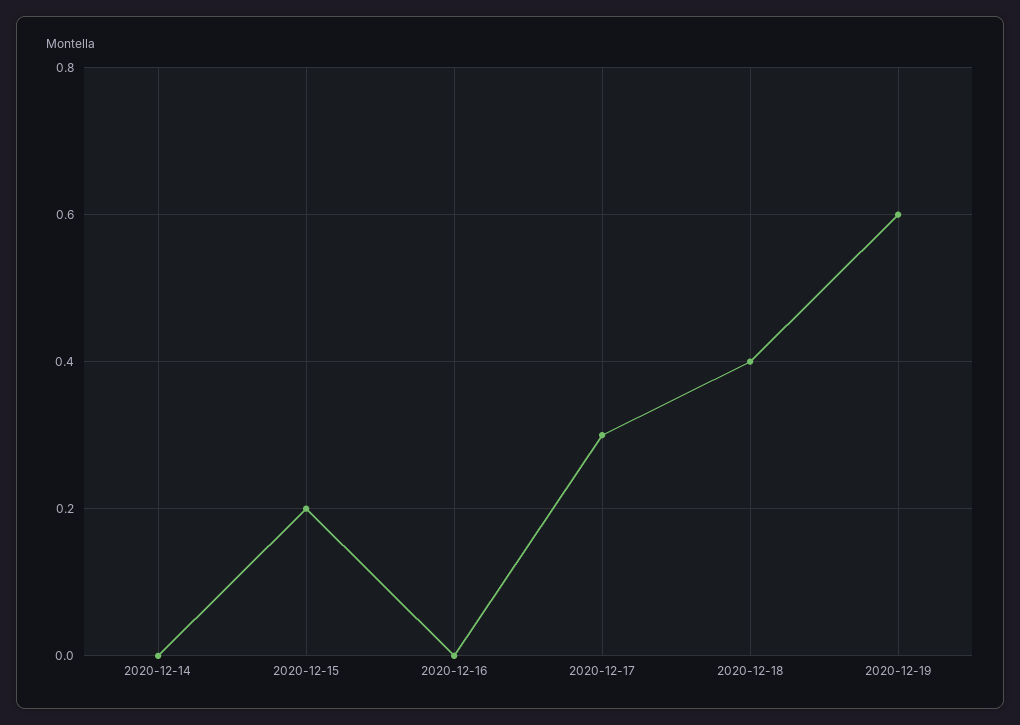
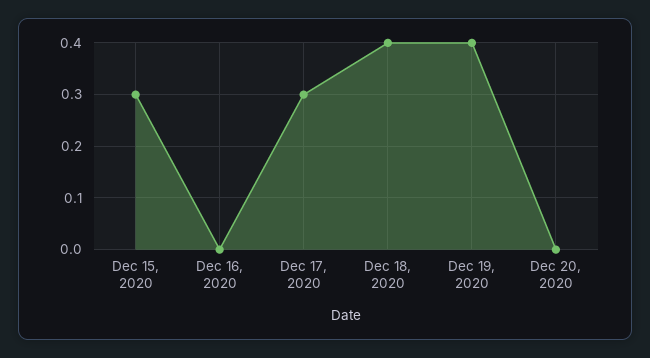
2020-12-14: 0 -> none
2020-12-15: 0.2 -> 0.3
2020-12-19: 0.6 -> 0.4
Dec 20, 2020: none -> 0

